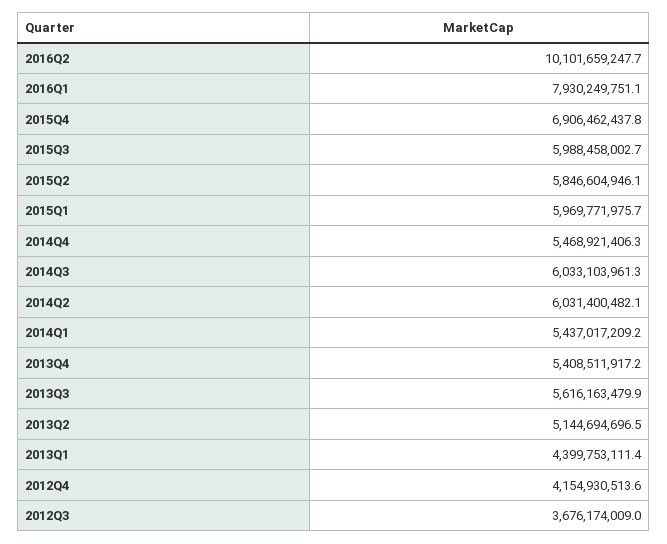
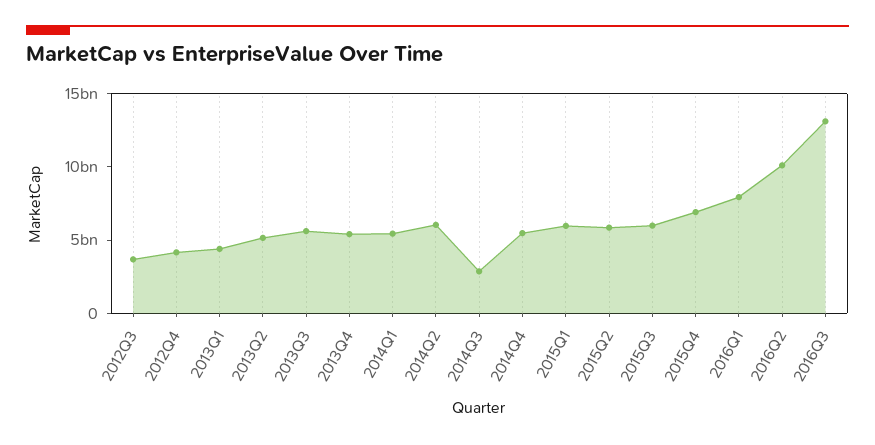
2014Q3: 6033103961.3 -> 3000000000
2016Q3: none -> 13000000000

